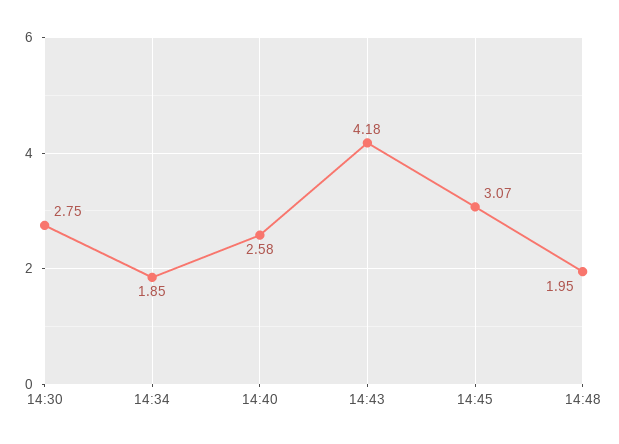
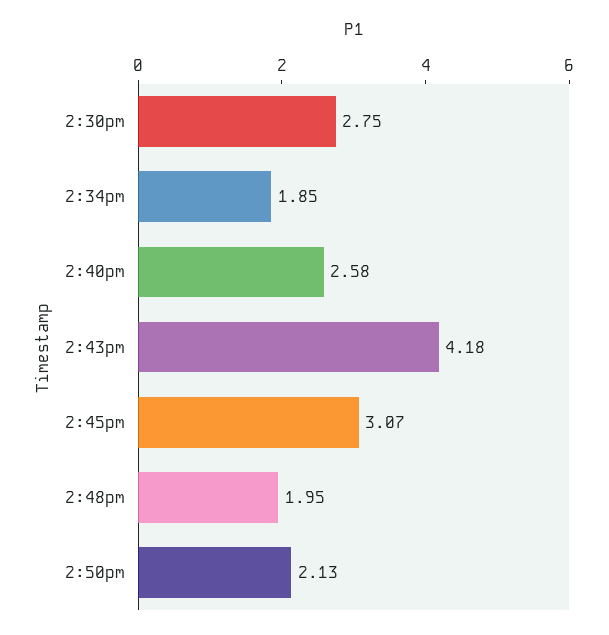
2:50pm: none -> 2.13

